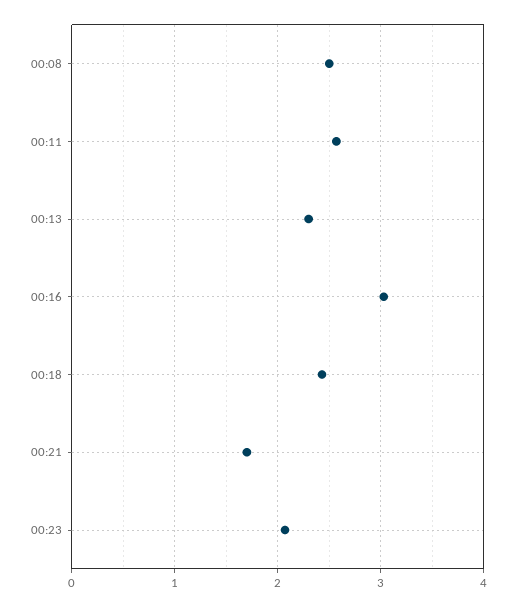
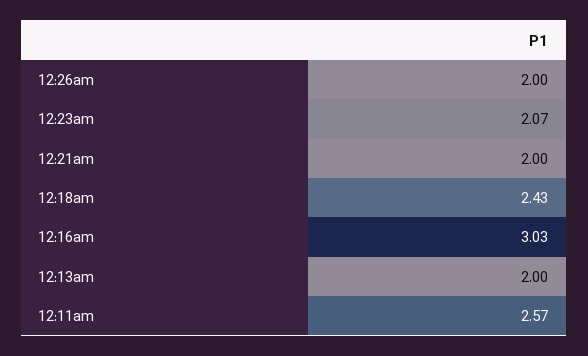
00:08: 2.5 -> none
00:13: 2.3 -> 2
00:21: 1.7 -> 2
12:26am: none -> 2

